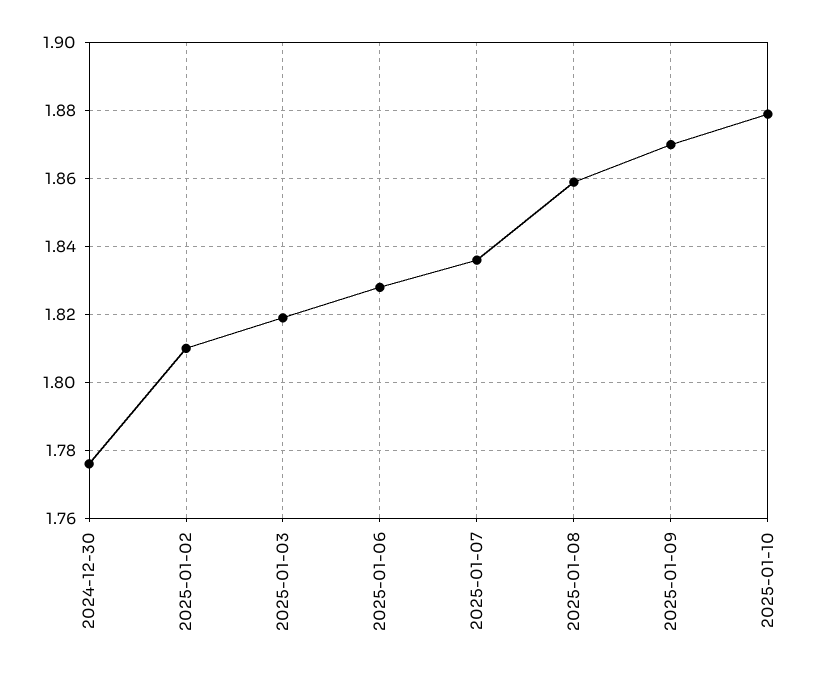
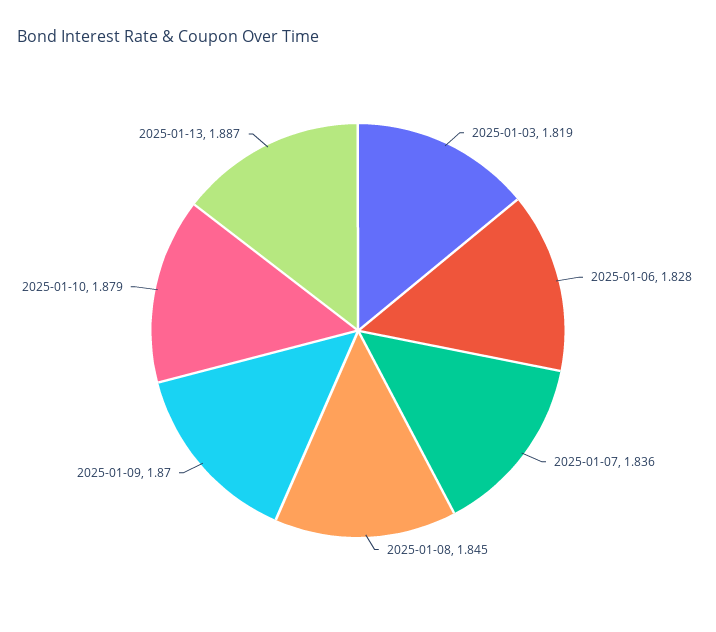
2024-12-30: 1.775 -> none
2025-01-02: 1.81 -> none
2025-01-08: 1.86 -> 1.845
2025-01-13: none -> 1.887

